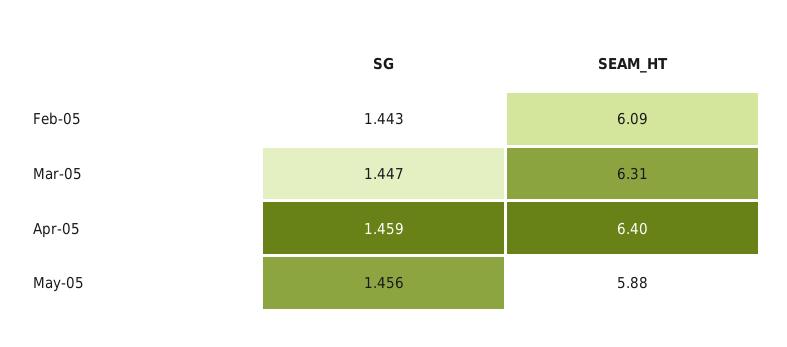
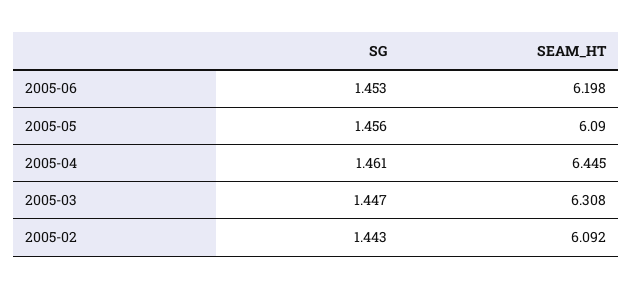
SG, Apr-05: 1.459 -> 1.461
SEAM_HT, Apr-05: 6.4 -> 6.445
SEAM_HT, May-05: 5.88 -> 6.09
SG, 2005-06: none -> 1.453
SEAM_HT, 2005-06: none -> 6.198

